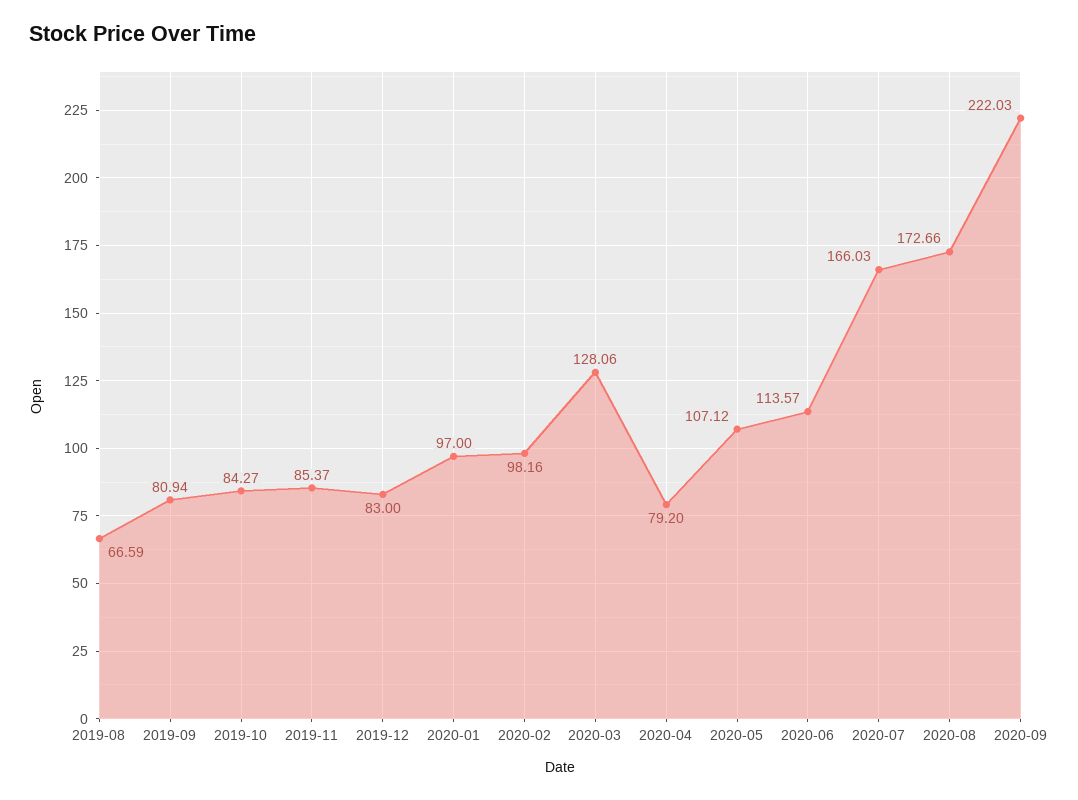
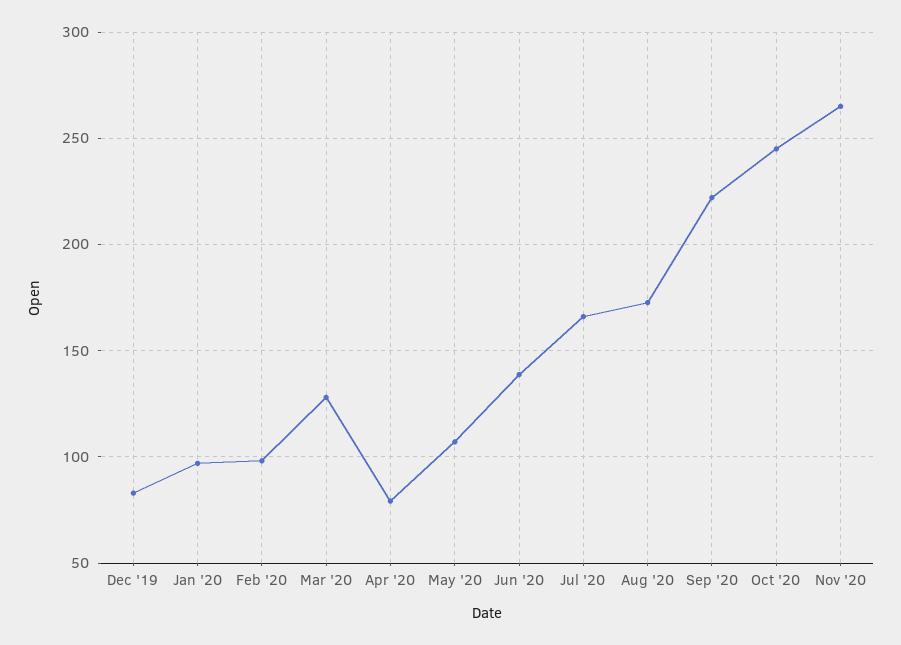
2019-08: 66.59 -> none
2019-09: 80.94 -> none
2019-10: 84.27 -> none
2019-11: 85.37 -> none
2020-06: 113.57 -> 140
Oct '20: none -> 245
Nov '20: none -> 265

